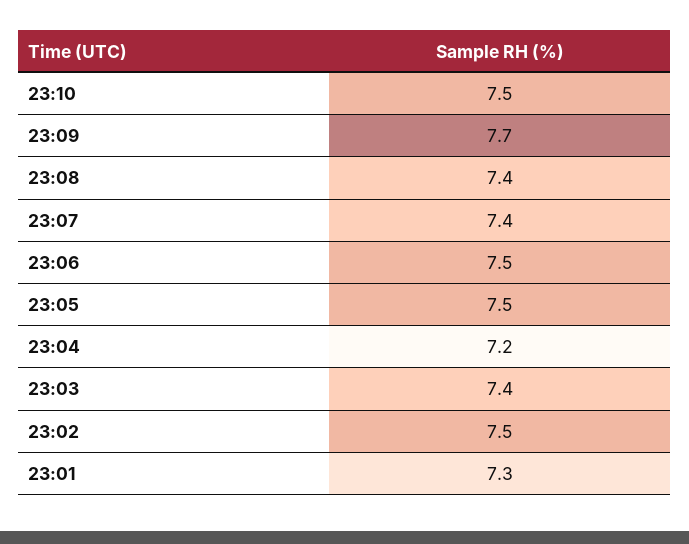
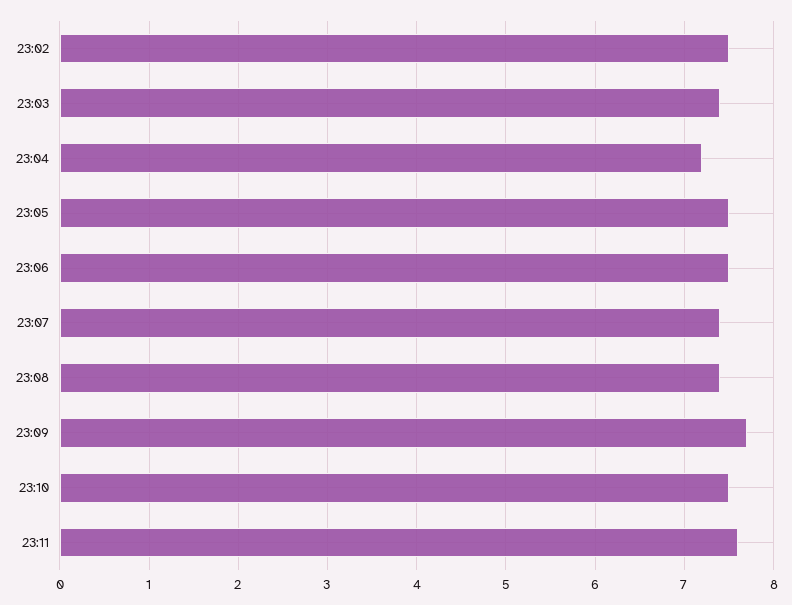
23:01: 7.3 -> none
23:11: none -> 7.6

